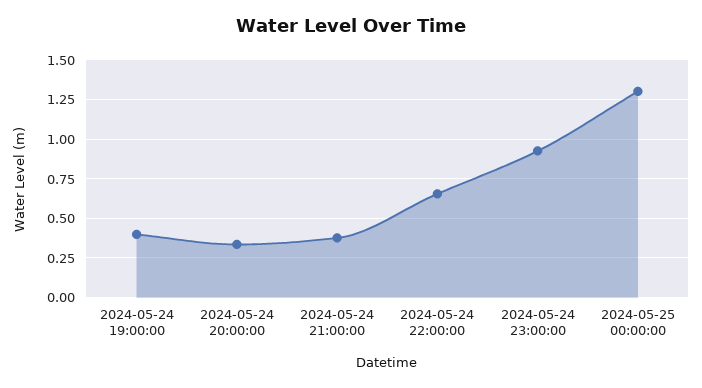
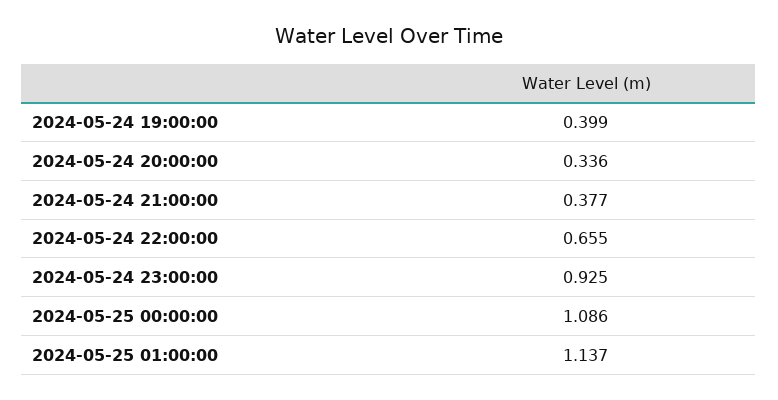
2024-05-25 00:00:00: 1.3 -> 1.086
2024-05-25 01:00:00: none -> 1.137

